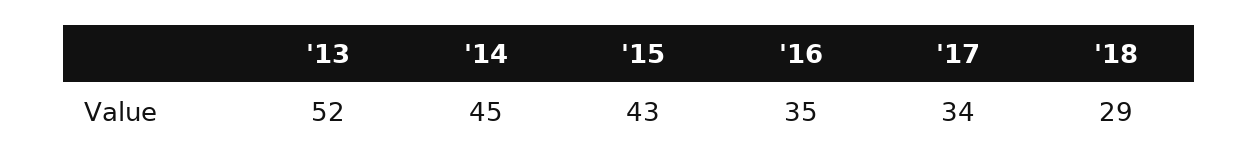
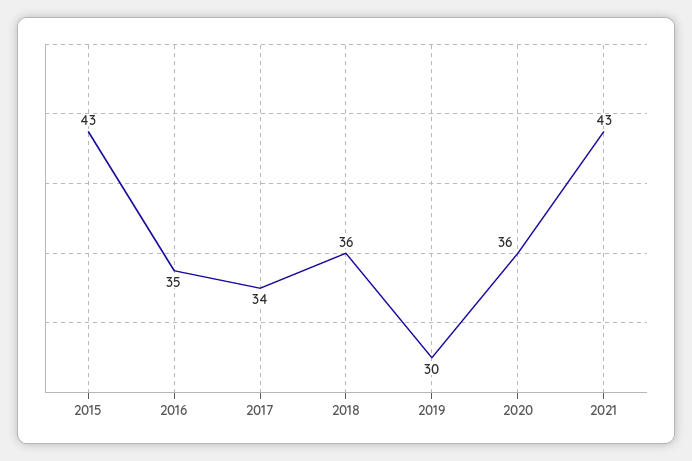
'13: 52 -> none
'14: 45 -> none
'18: 29 -> 36
2019: none -> 30
2020: none -> 36
2021: none -> 43

